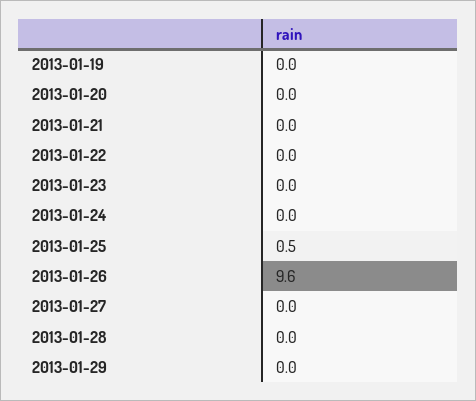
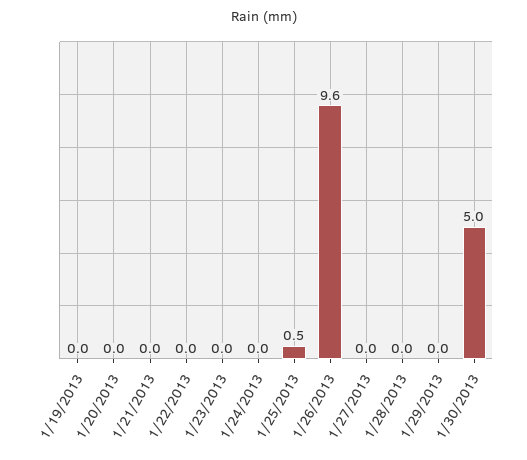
1/30/2013: none -> 5

